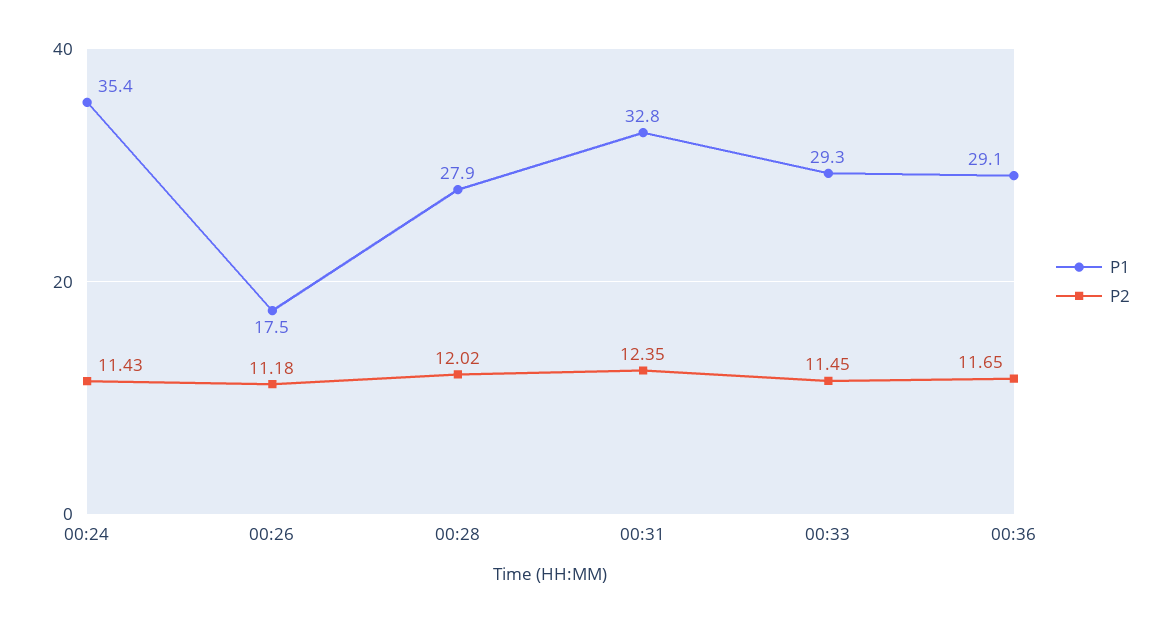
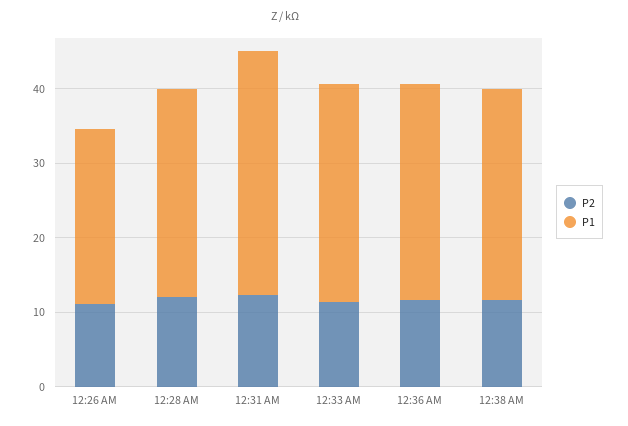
P1, 00:24: 35.4 -> none
P2, 00:24: 11.43 -> none
P1, 00:26: 17.5 -> 24
P2, 12:38 AM: none -> 12
P1, 12:38 AM: none -> 28

